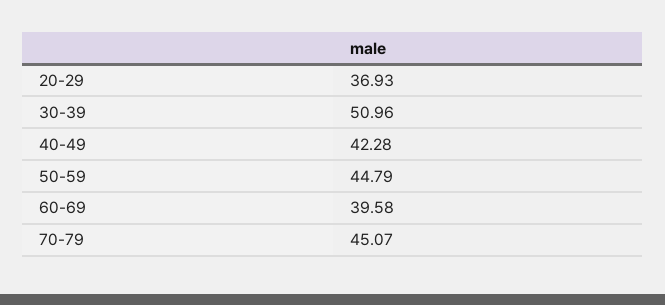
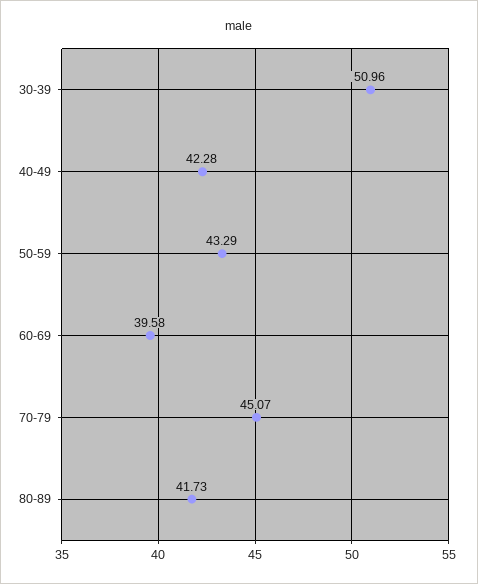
20-29: 36.93 -> none
50-59: 44.79 -> 43.29
80-89: none -> 41.73

